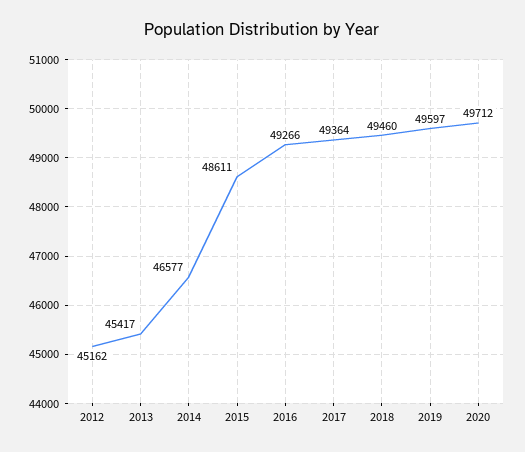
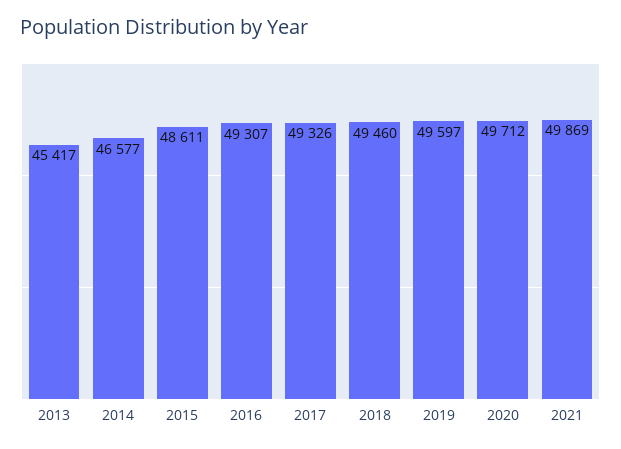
2012: 45162 -> none
2016: 49266 -> 49307
2017: 49364 -> 49326
2021: none -> 49869

